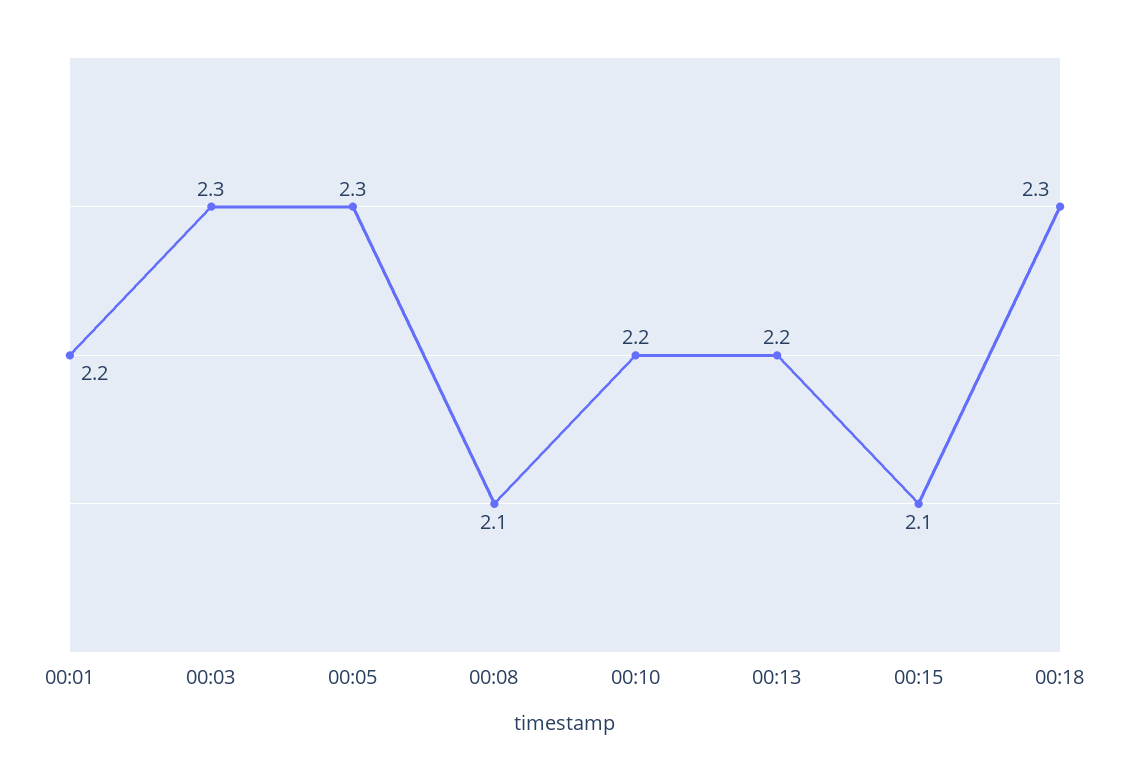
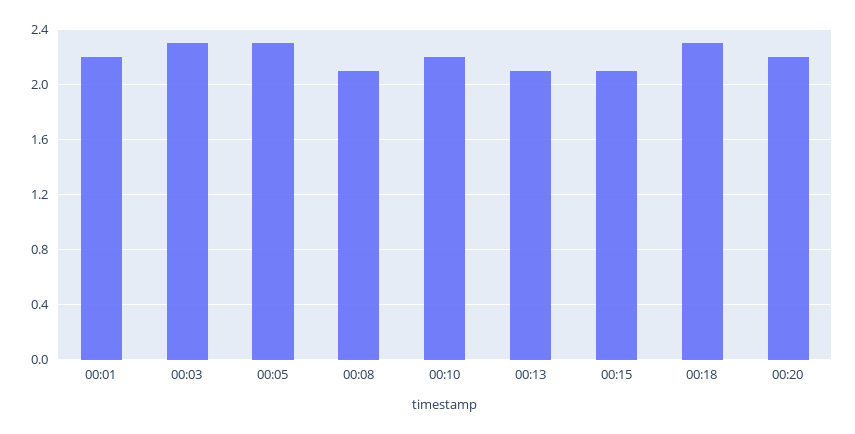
00:13: 2.2 -> 2.1
00:20: none -> 2.2

